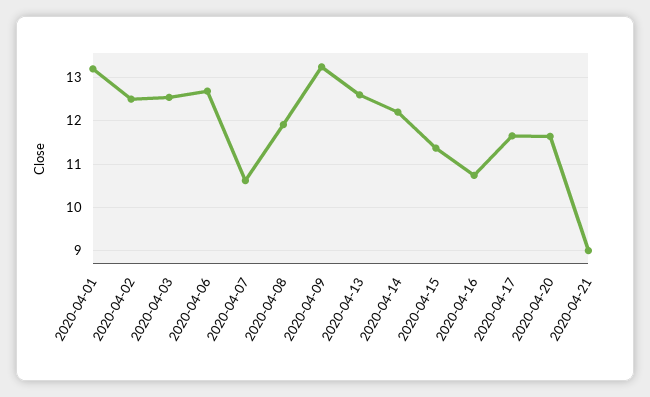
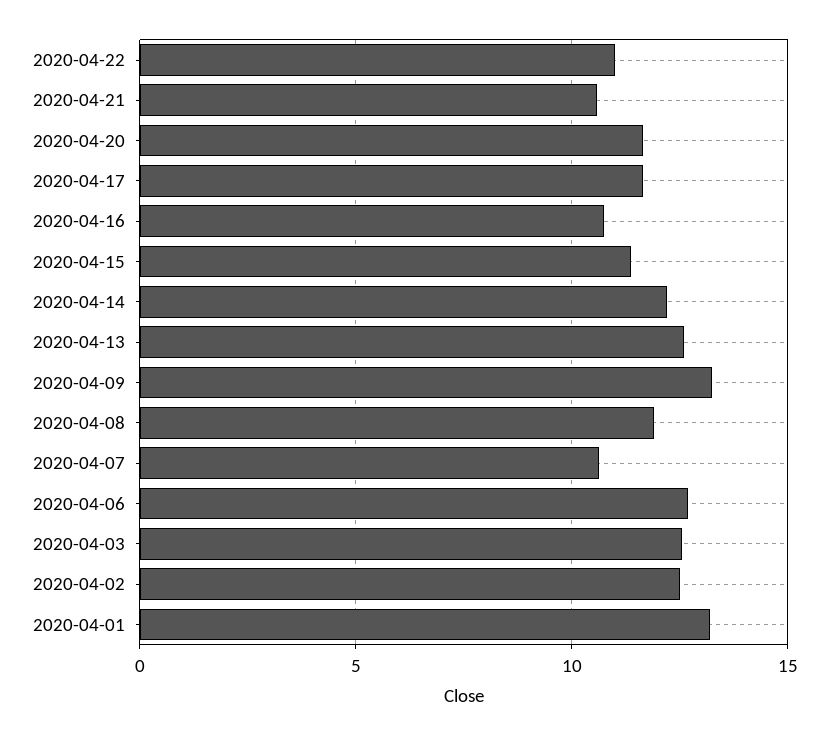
2020-04-21: 9 -> 10.5
2020-04-22: none -> 11

